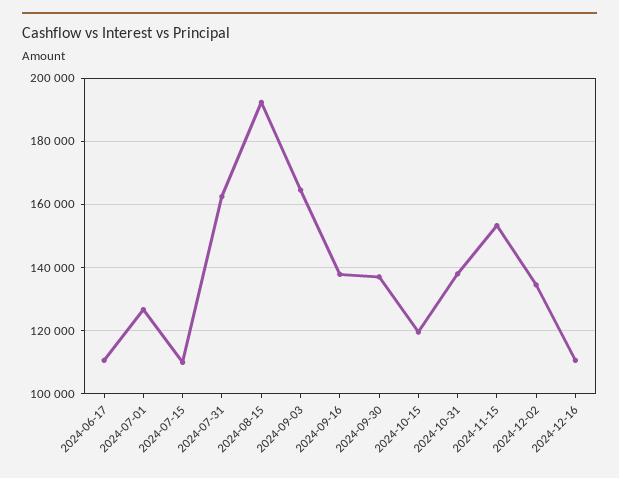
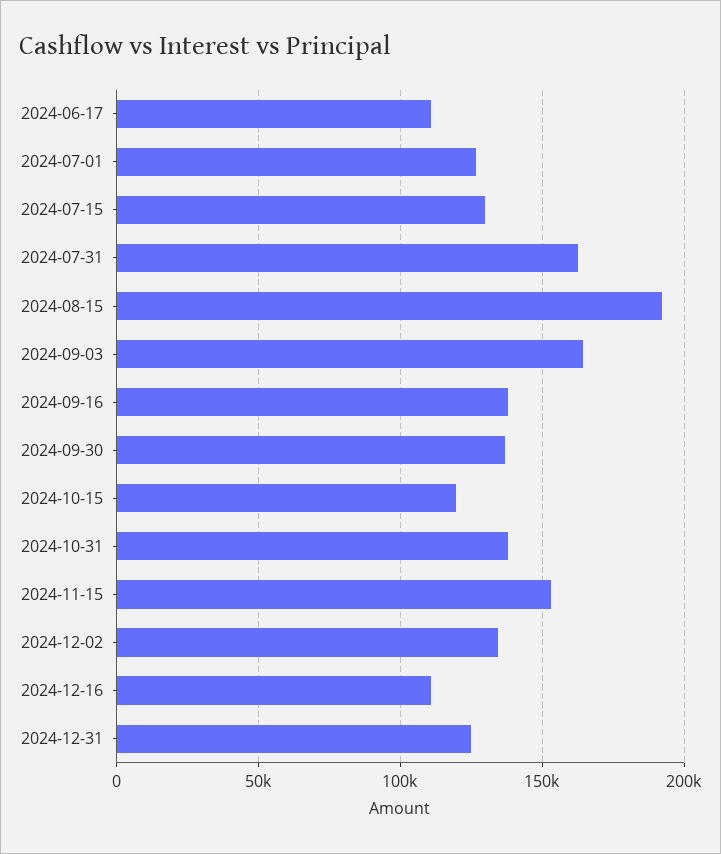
2024-07-15: 110000 -> 130000
2024-12-31: none -> 125000

